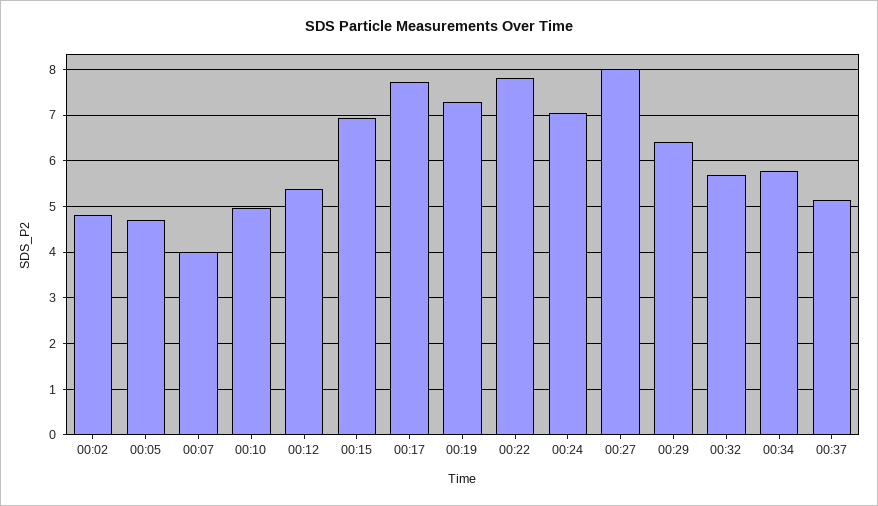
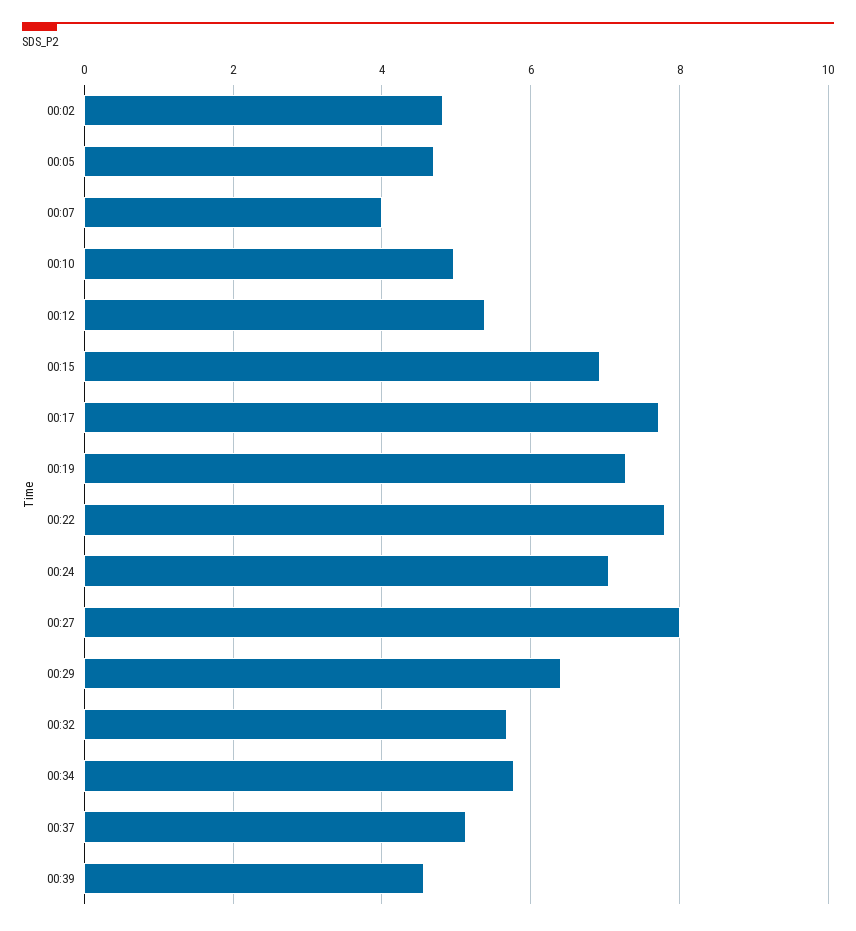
00:39: none -> 4.6

